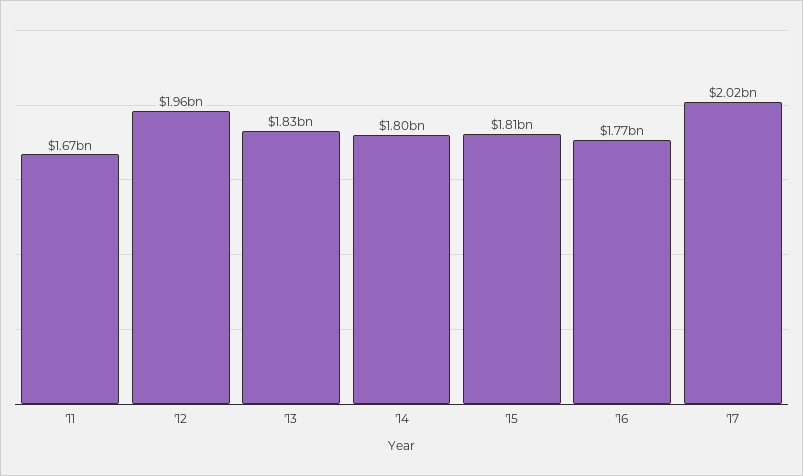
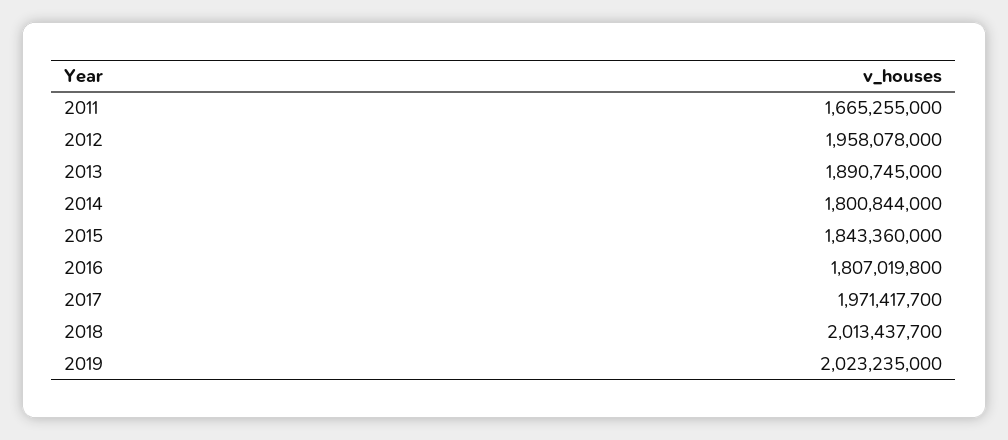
'13: 1830000000 -> 1890745000
'15: 1810000000 -> 1843360000
'16: 1770000000 -> 1807019800
'17: 2020000000 -> 1971417700
2018: none -> 2013437700
2019: none -> 2023235000

